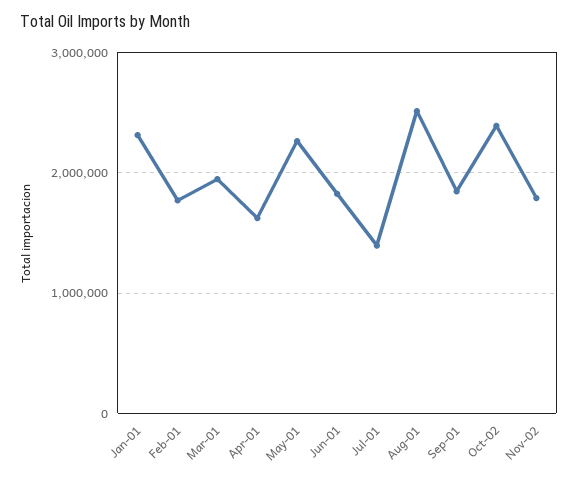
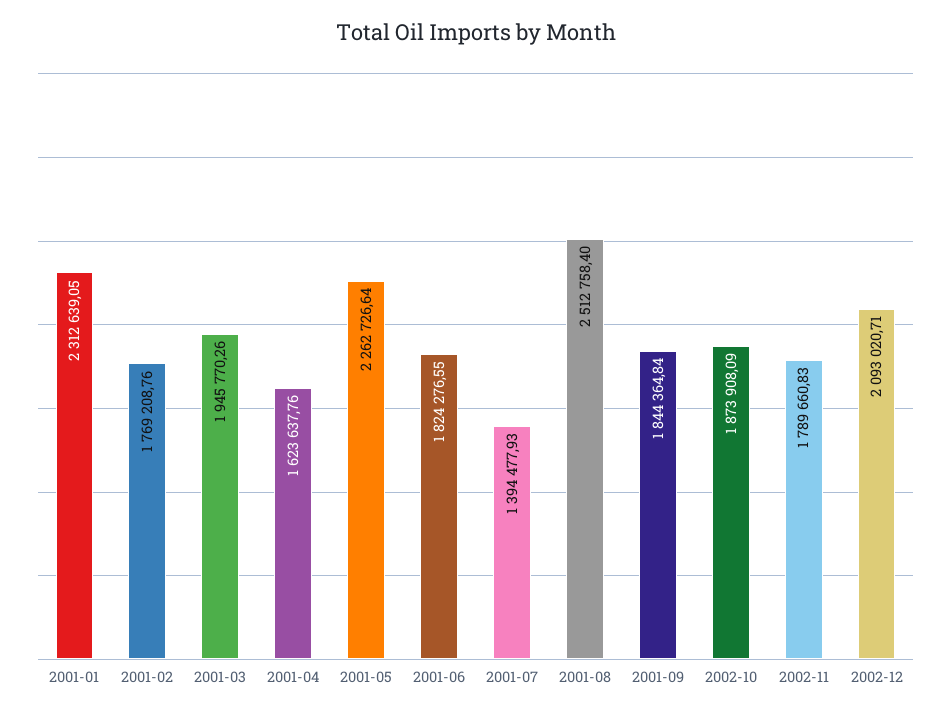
Oct-02: 2400000 -> 1873908.09
2002-12: none -> 2093020.71

